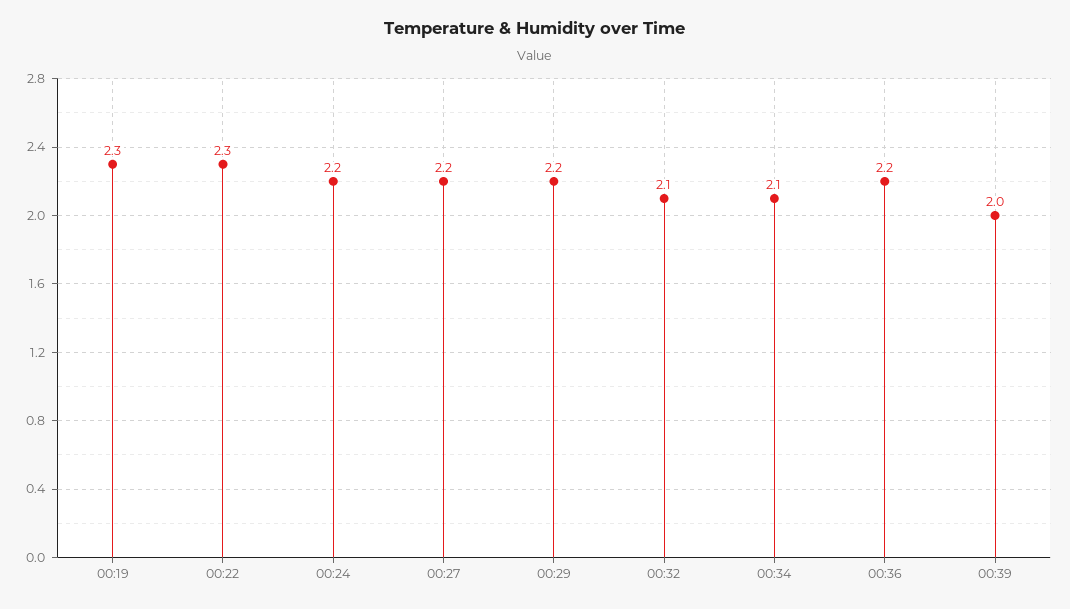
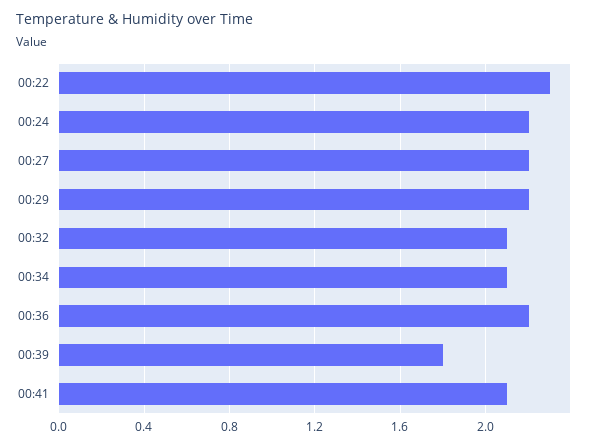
00:19: 2.3 -> none
00:39: 2 -> 1.8
00:41: none -> 2.1

